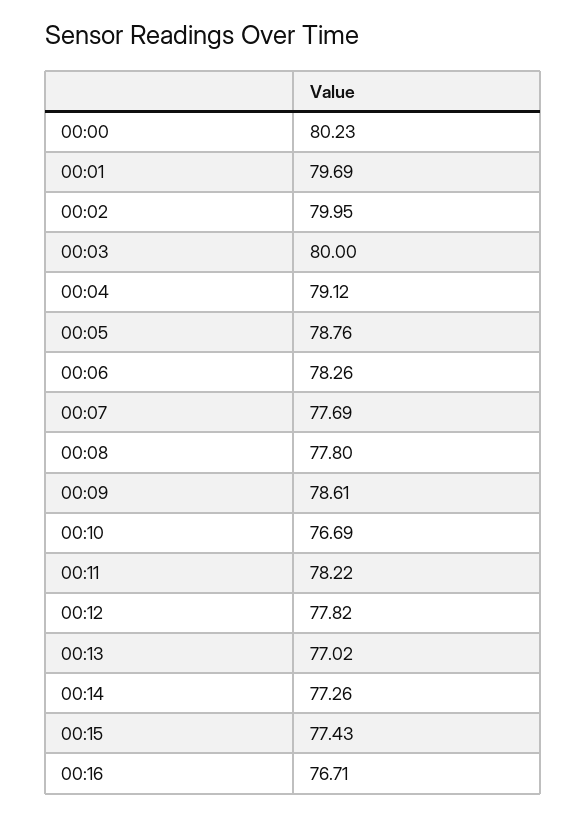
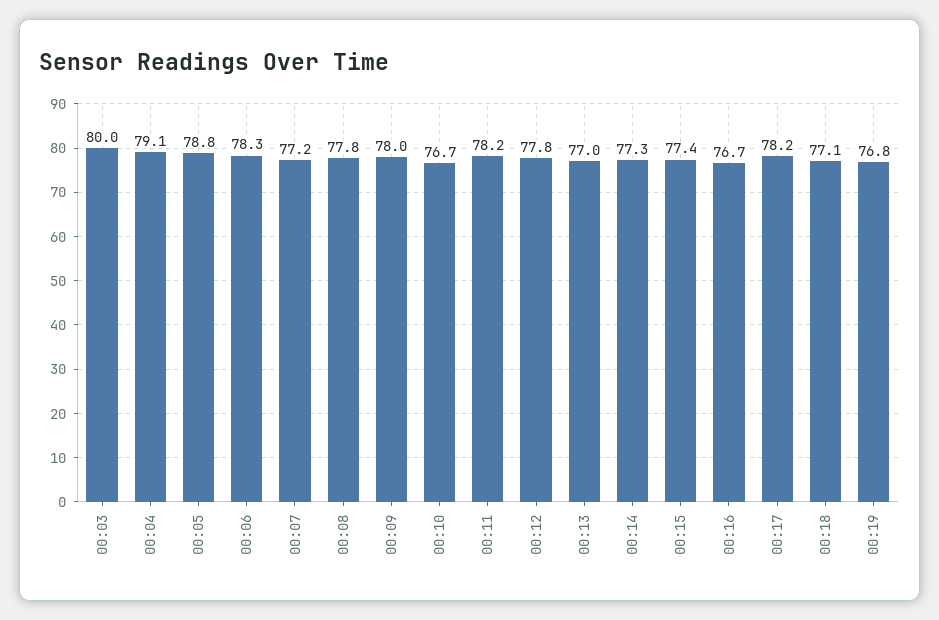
00:00: 80.23 -> none
00:01: 79.69 -> none
00:02: 79.95 -> none
00:07: 77.69 -> 77.2
00:09: 78.61 -> 78
00:17: none -> 78.2
00:18: none -> 77.1
00:19: none -> 76.8

